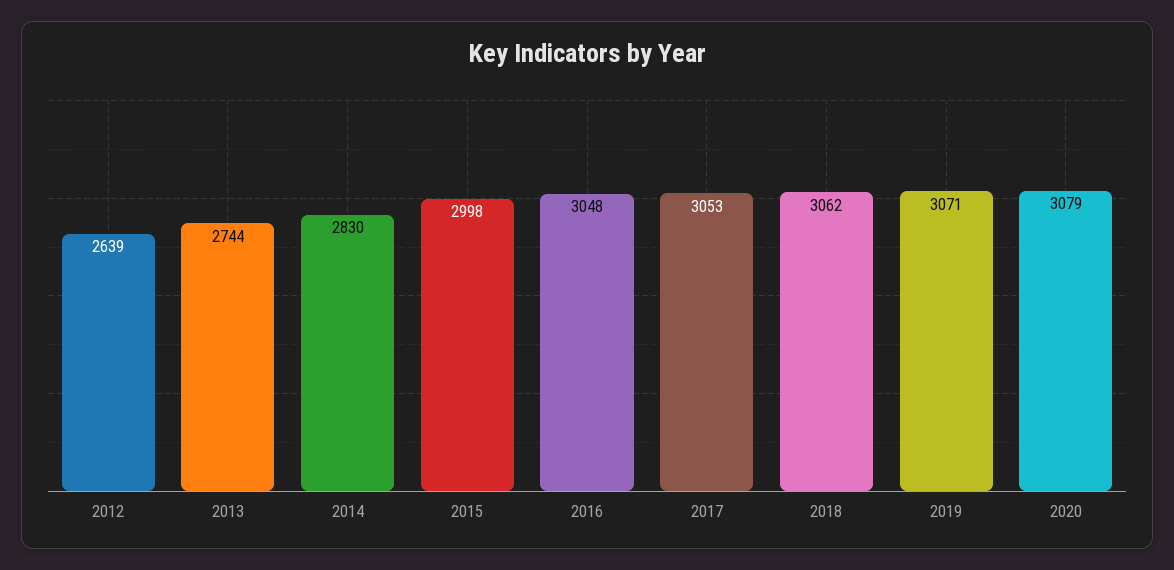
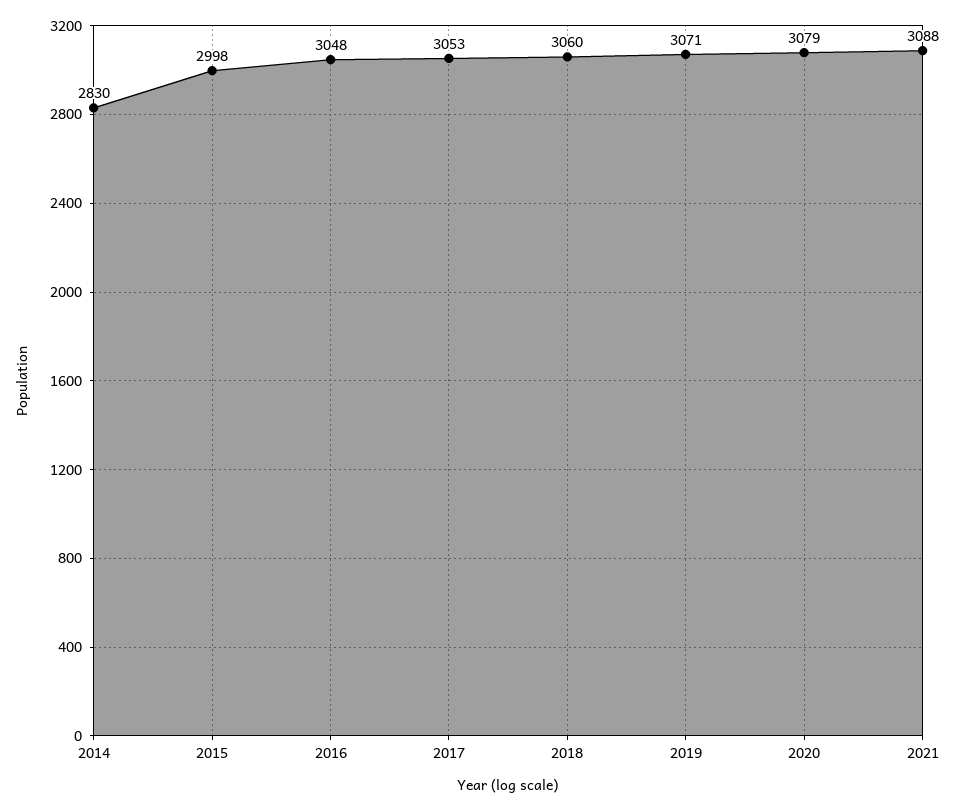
2012: 2639 -> none
2013: 2744 -> none
2018: 3062 -> 3060
2021: none -> 3088

